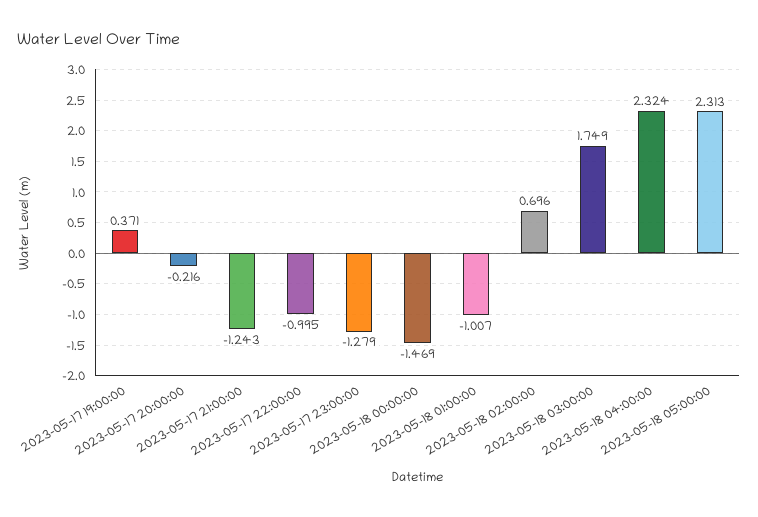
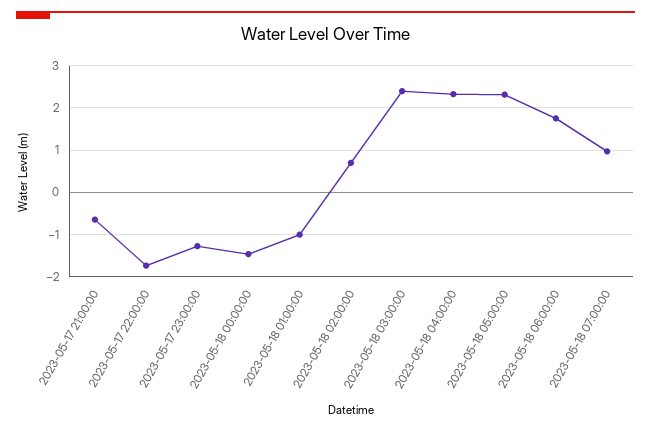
2023-05-17 19:00:00: 0.371 -> none
2023-05-17 20:00:00: -0.216 -> none
2023-05-17 21:00:00: -1.243 -> -0.6
2023-05-17 22:00:00: -0.995 -> -1.8
2023-05-18 03:00:00: 1.749 -> 2.4
2023-05-18 06:00:00: none -> 1.8
2023-05-18 07:00:00: none -> 1

